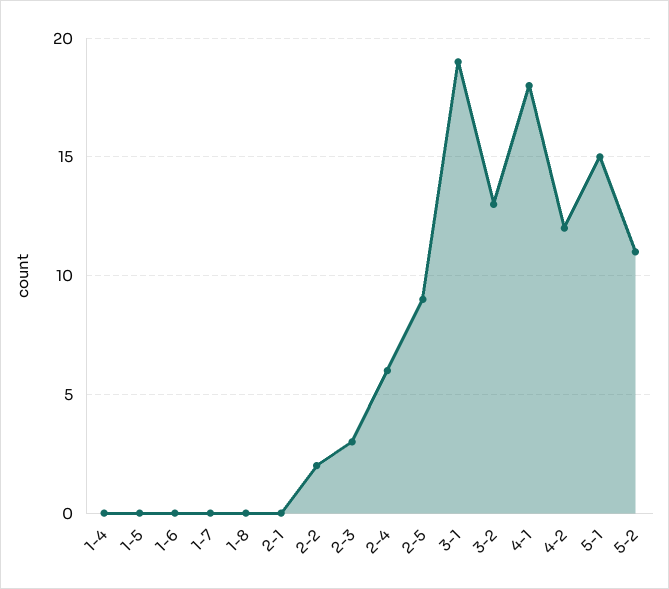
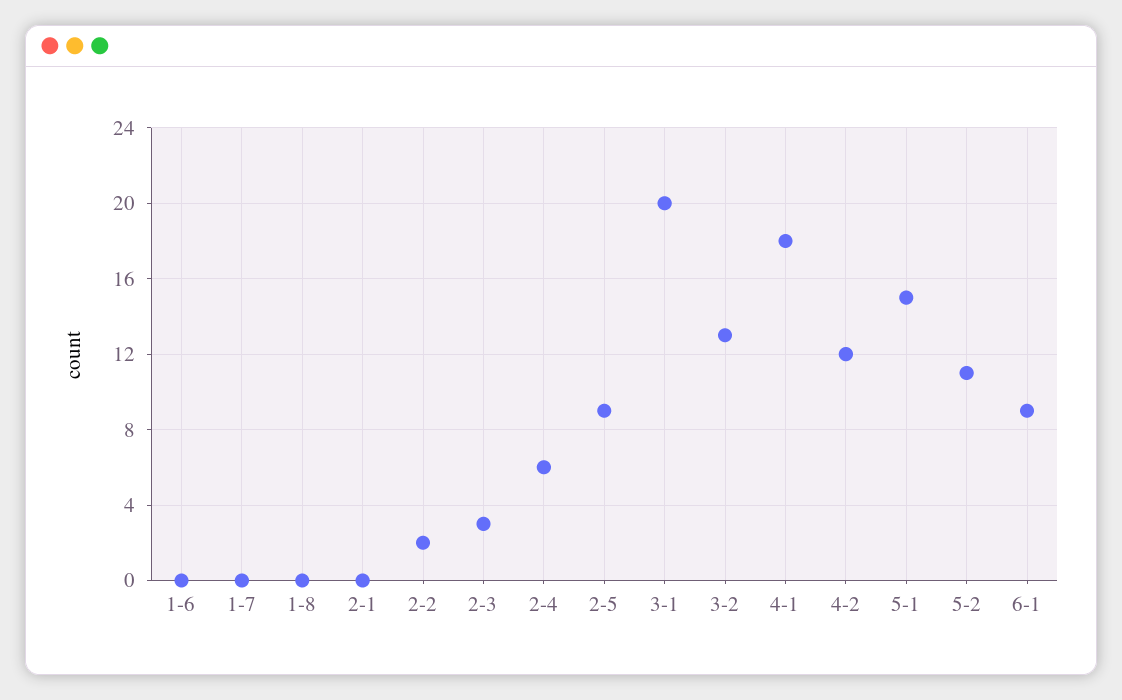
1-4: 0 -> none
1-5: 0 -> none
3-1: 19 -> 20
6-1: none -> 9

